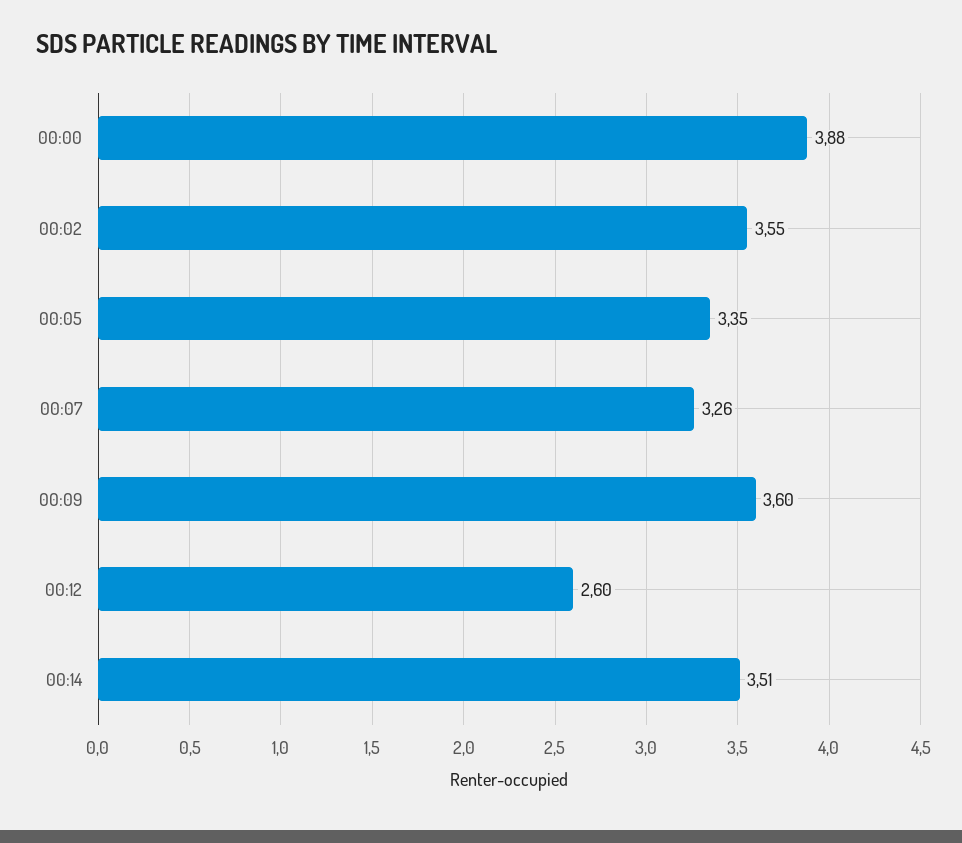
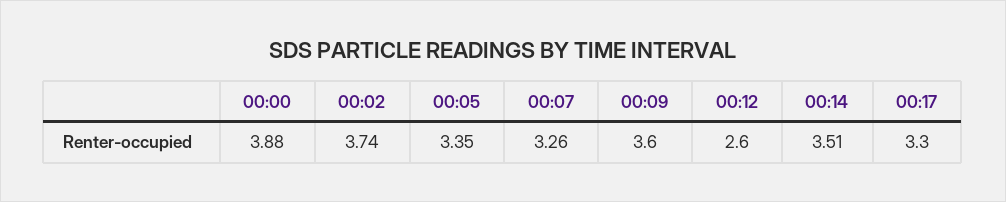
00:02: 3.55 -> 3.74
00:17: none -> 3.3

